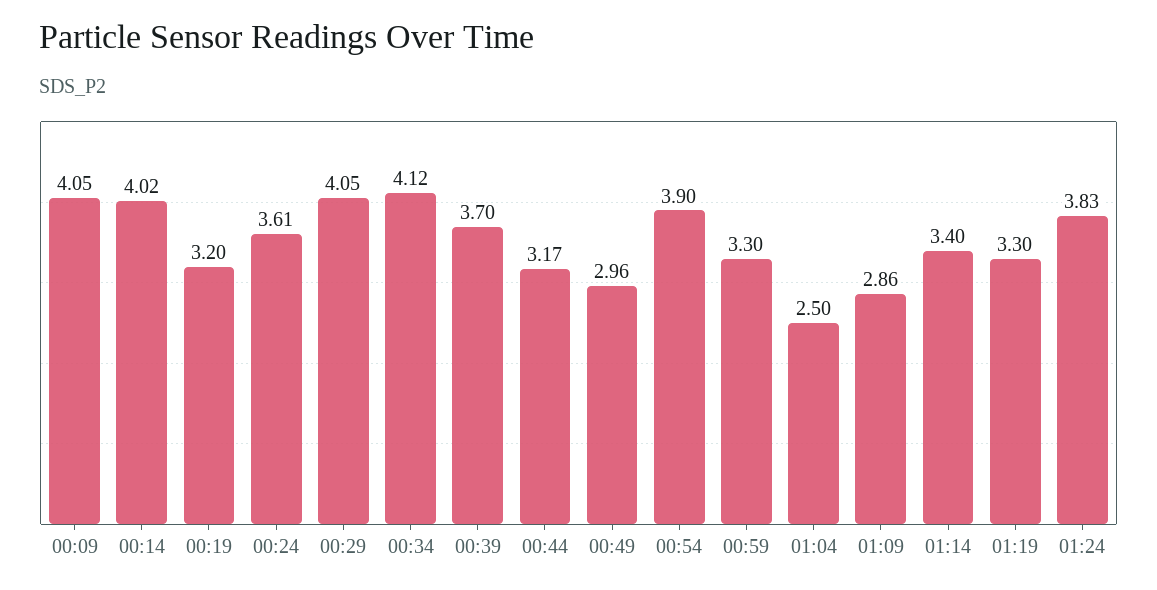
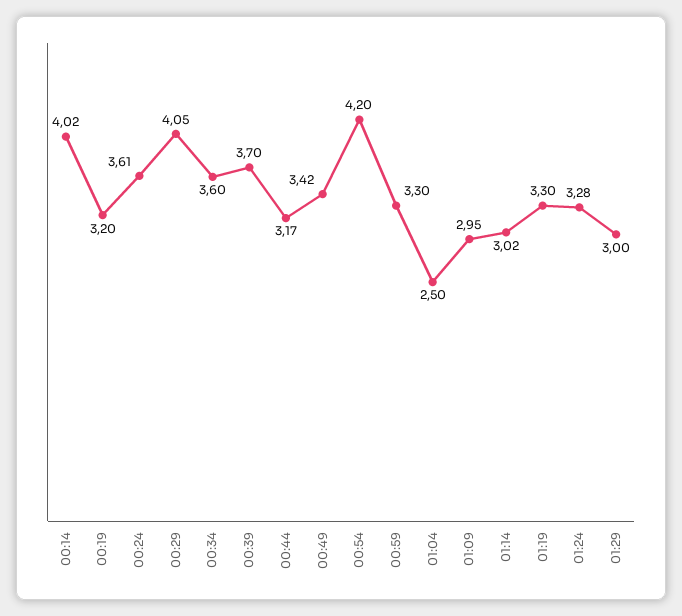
00:09: 4.05 -> none
00:34: 4.12 -> 3.6
00:49: 2.96 -> 3.42
00:54: 3.9 -> 4.2
01:09: 2.86 -> 2.95
01:14: 3.4 -> 3.02
01:24: 3.83 -> 3.28
01:29: none -> 3

